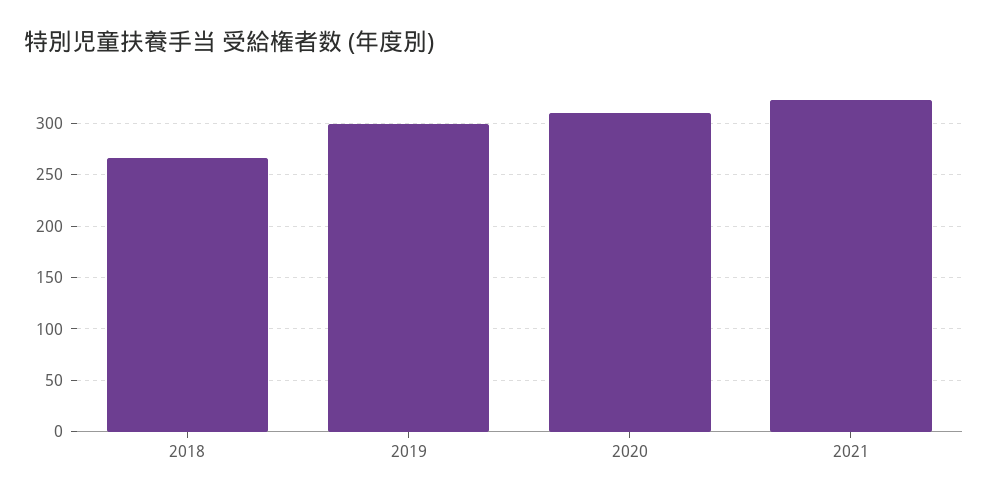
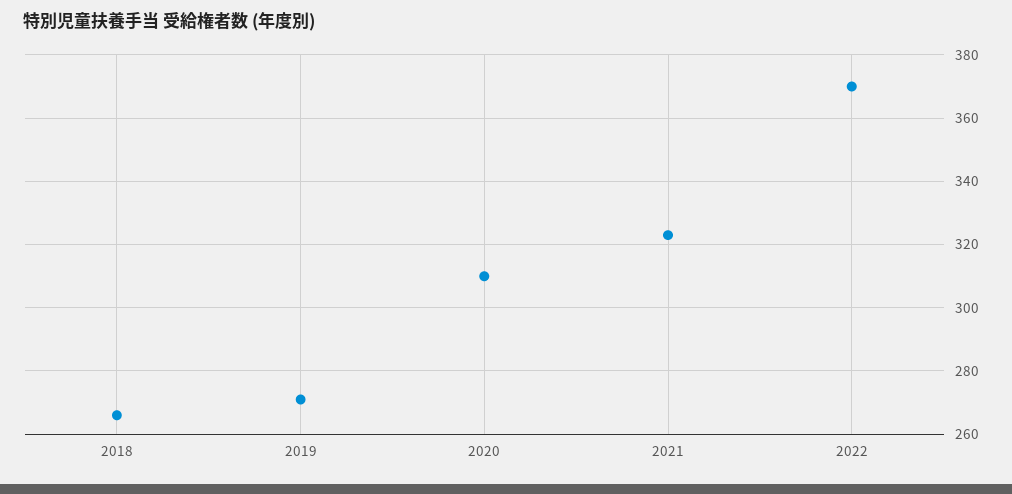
2019: 300 -> 270
2022: none -> 370

